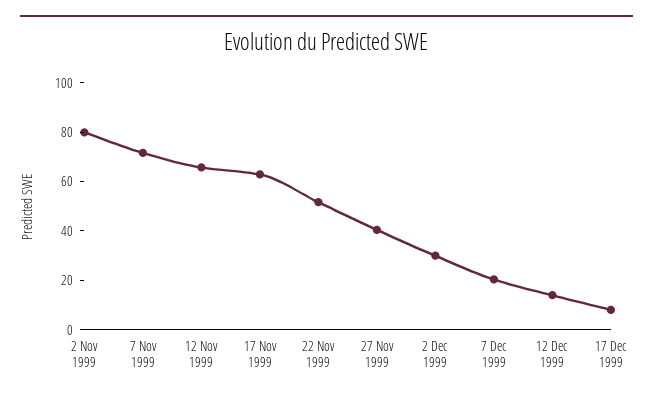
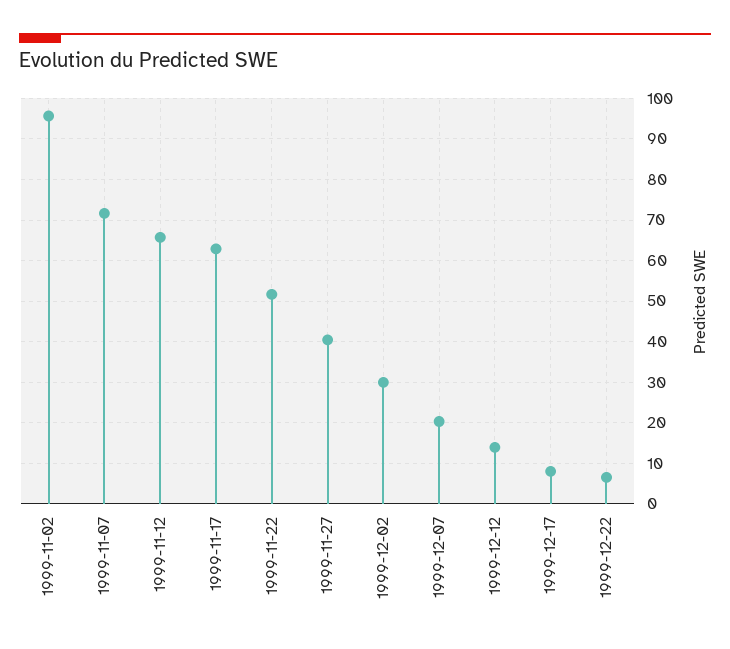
2 Nov 1999: 80 -> 96
1999-12-22: none -> 6

